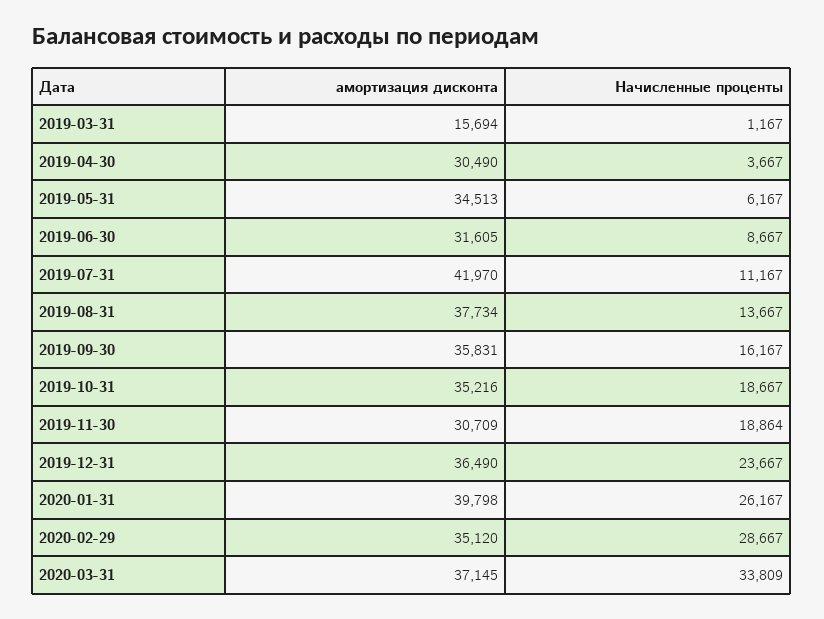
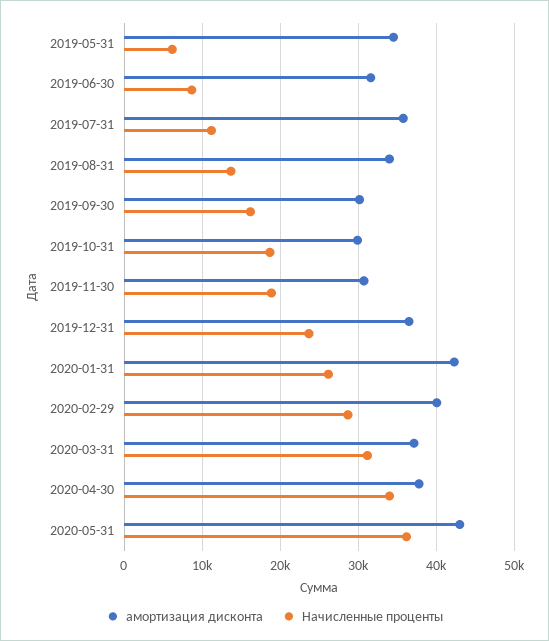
амортизация дисконта, 2019-03-31: 15694 -> none
Начисленные проценты, 2019-03-31: 1167 -> none
амортизация дисконта, 2019-04-30: 30490 -> none
Начисленные проценты, 2019-04-30: 3667 -> none
амортизация дисконта, 2019-07-31: 41970 -> 36000
амортизация дисконта, 2019-08-31: 37734 -> 34000
амортизация дисконта, 2019-09-30: 35831 -> 30000
амортизация дисконта, 2019-10-31: 35216 -> 30000
амортизация дисконта, 2020-01-31: 39798 -> 42000
амортизация дисконта, 2020-02-29: 35120 -> 40000
Начисленные проценты, 2020-03-31: 33809 -> 31000
амортизация дисконта, 2020-04-30: none -> 38000
Начисленные проценты, 2020-04-30: none -> 34000
амортизация дисконта, 2020-05-31: none -> 43000
Начисленные проценты, 2020-05-31: none -> 36000

